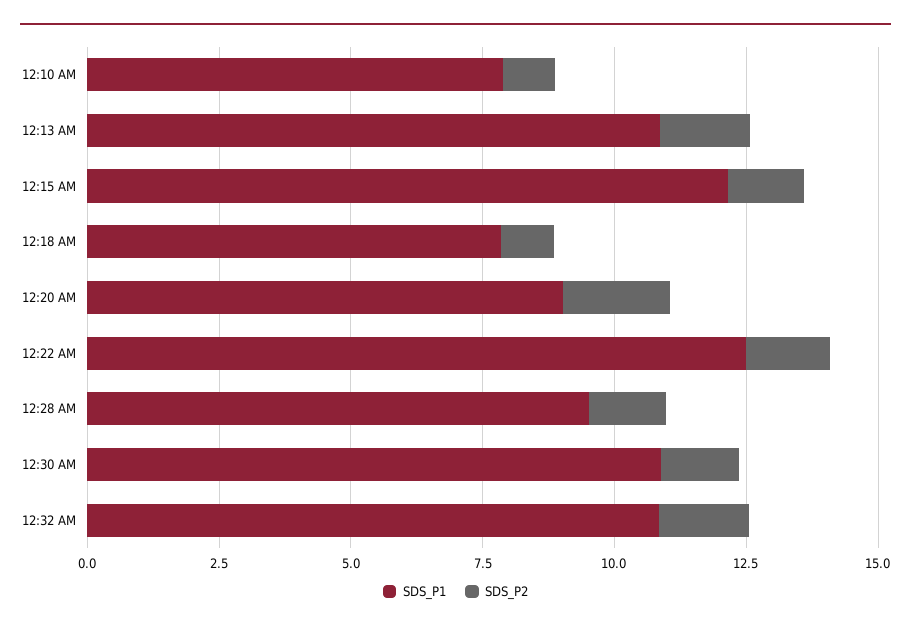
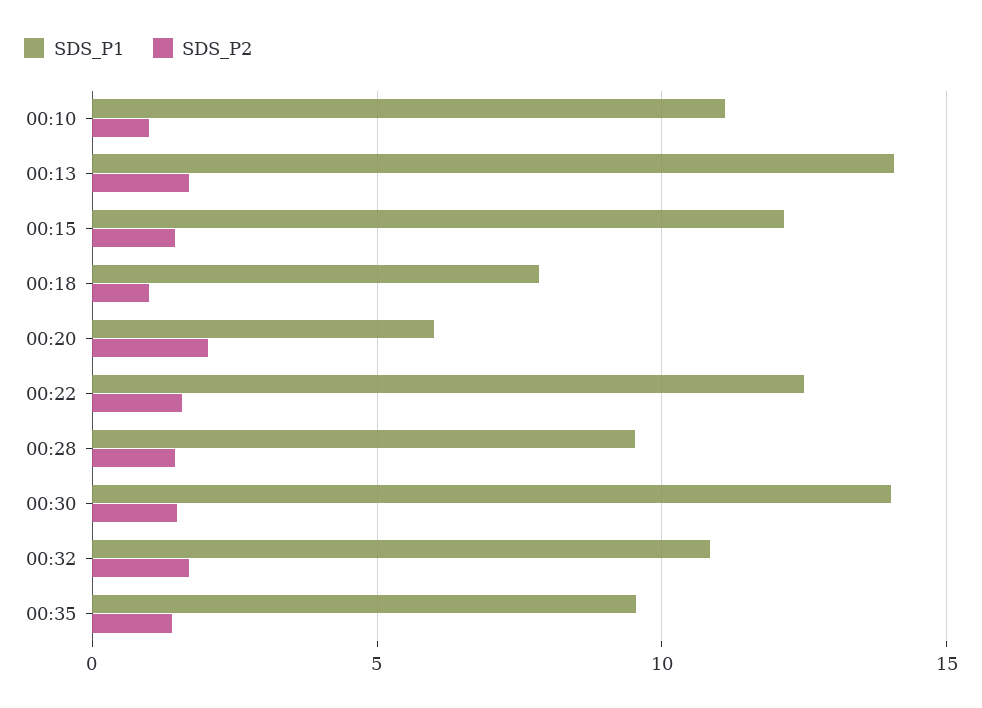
SDS_P1, 12:10 AM: 8 -> 11
SDS_P1, 12:13 AM: 11 -> 14
SDS_P1, 12:20 AM: 9 -> 6
SDS_P1, 12:30 AM: 11 -> 14
SDS_P1, 00:35: none -> 9.5
SDS_P2, 00:35: none -> 1.5

